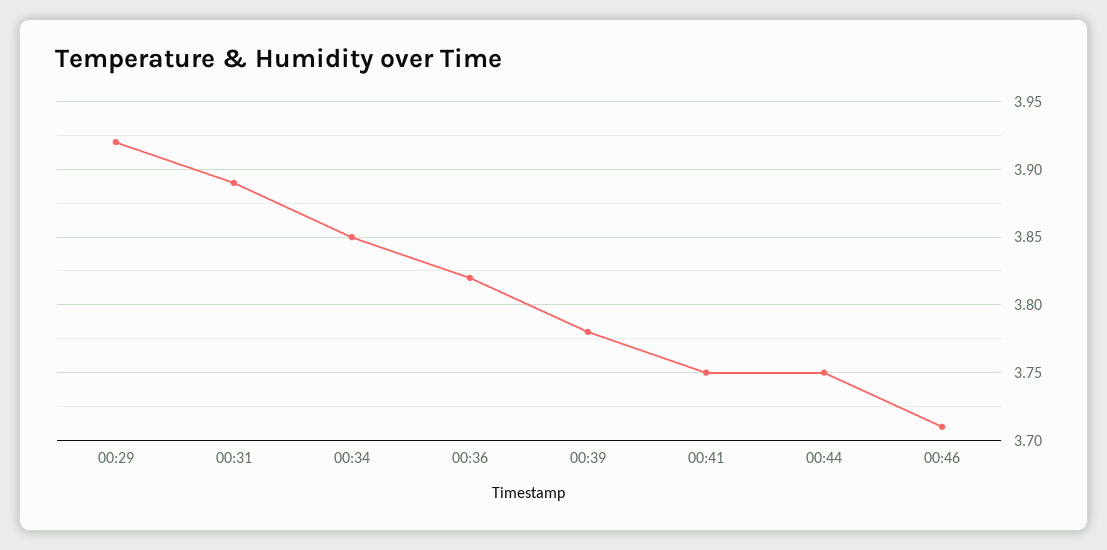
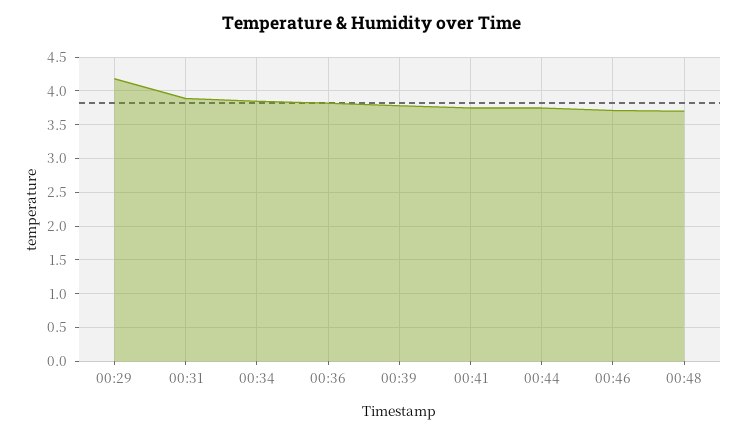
00:29: 3.92 -> 4.2
00:48: none -> 3.7

